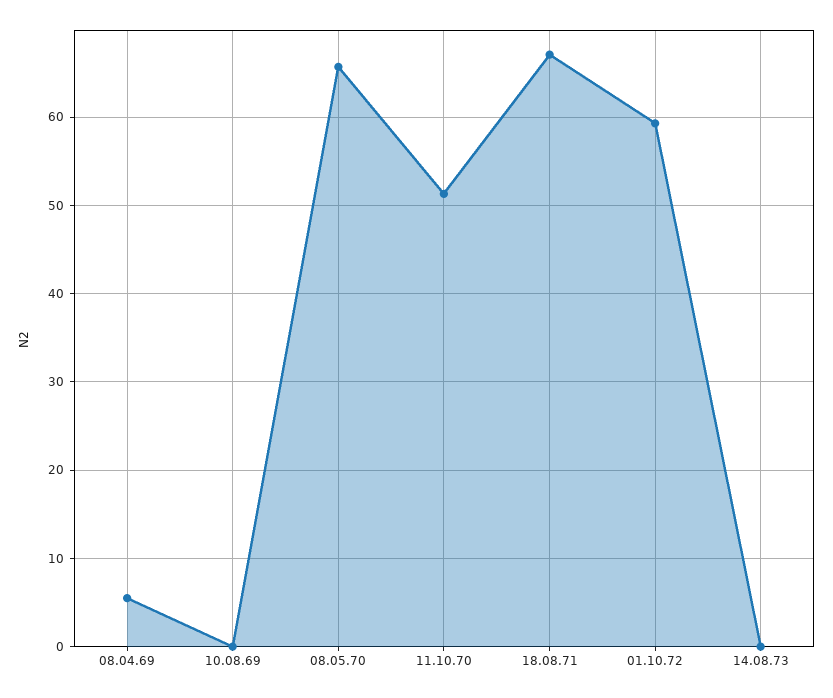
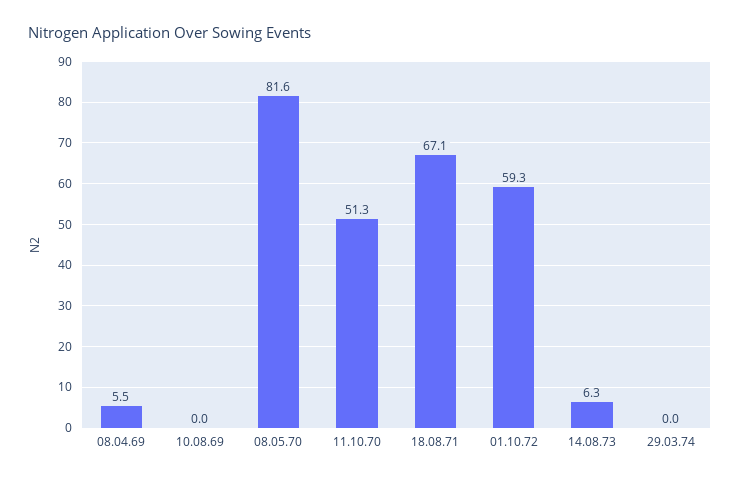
08.05.70: 66 -> 81.6
14.08.73: 0 -> 6.3
29.03.74: none -> 0

